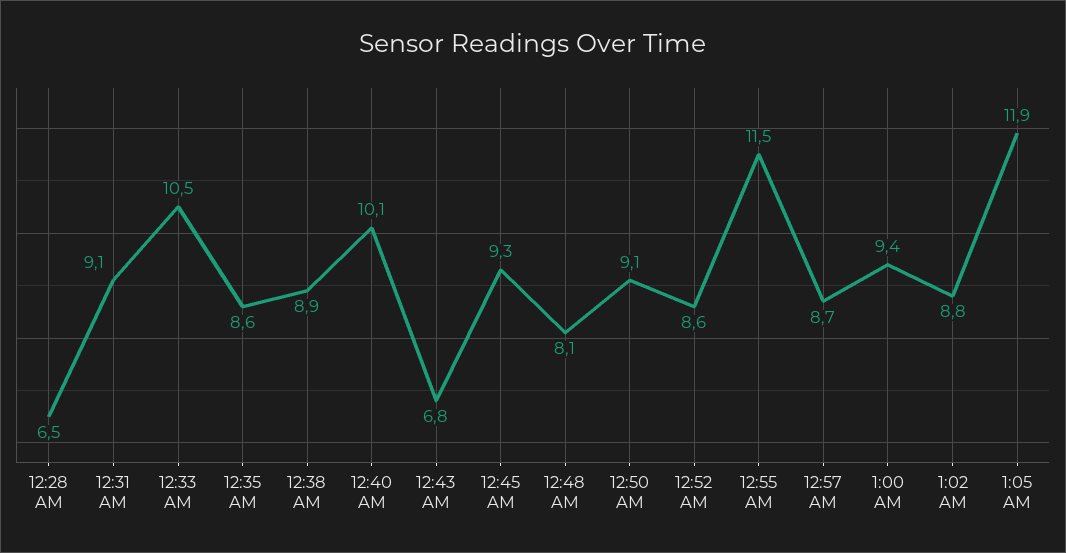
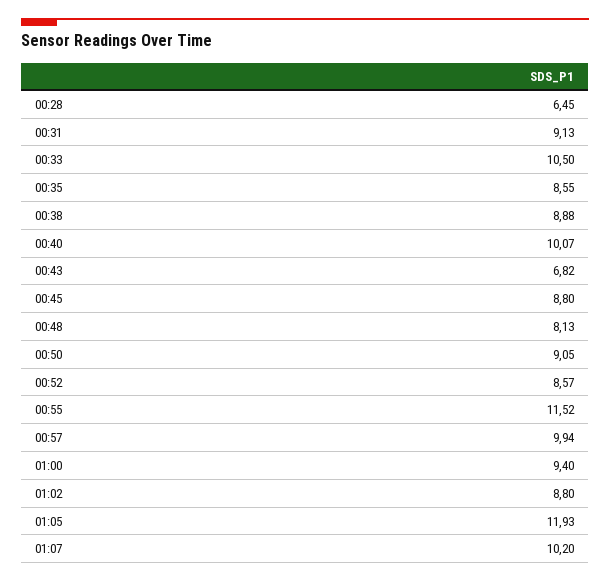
12:45 AM: 9.3 -> 8.8
12:57 AM: 8.7 -> 9.94
01:07: none -> 10.2

